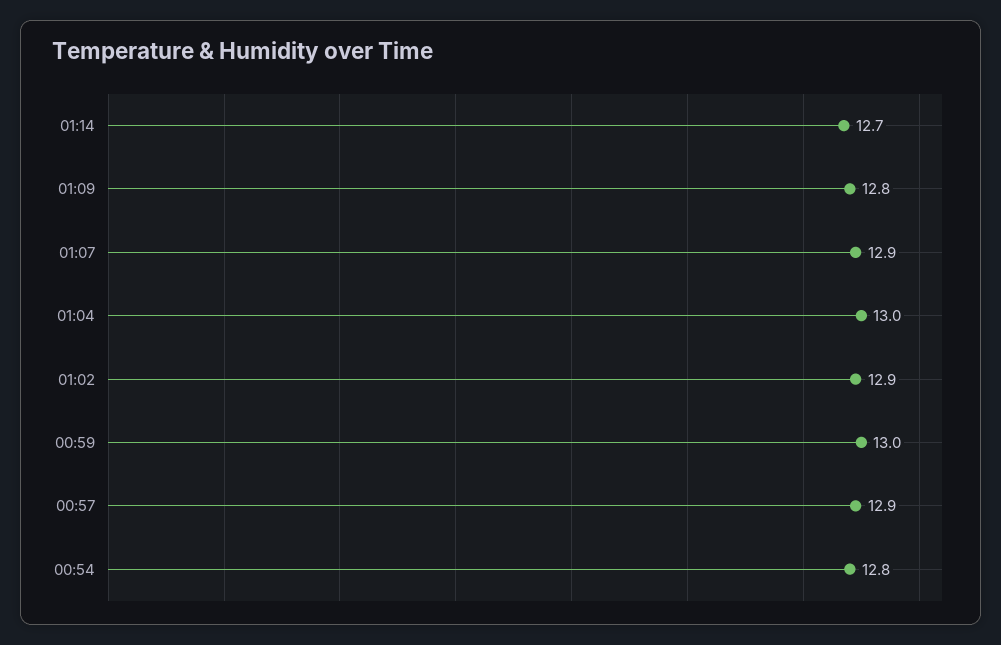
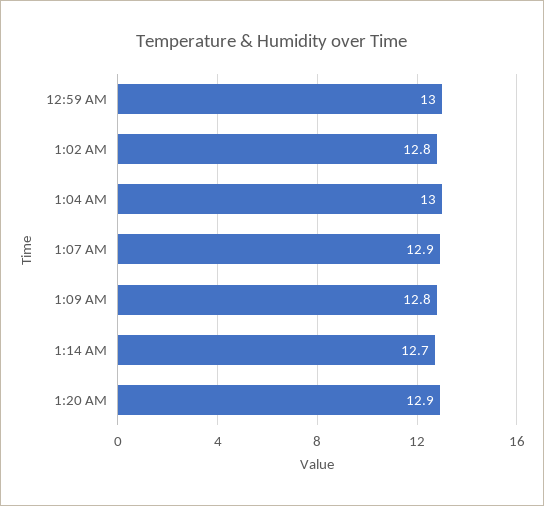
01:02: 12.9 -> 12.8
00:57: 12.9 -> none
00:54: 12.8 -> none
1:20 AM: none -> 12.9

